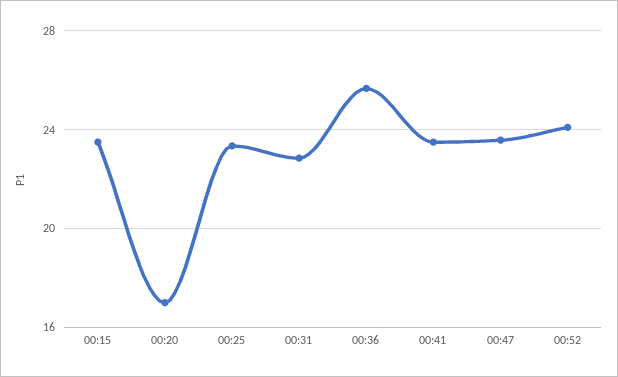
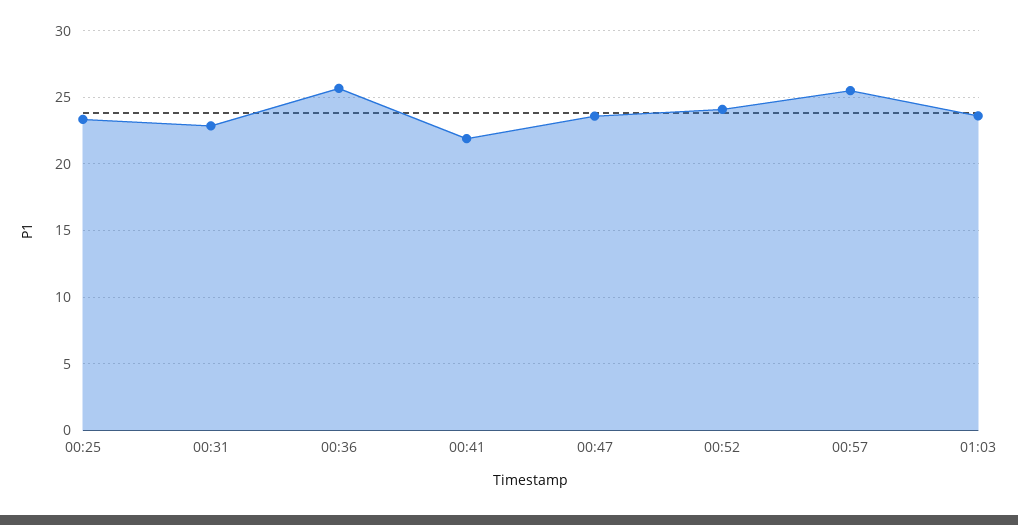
00:15: 23.5 -> none
00:20: 17 -> none
00:41: 23.5 -> 22
00:57: none -> 25.5
01:03: none -> 23.5

